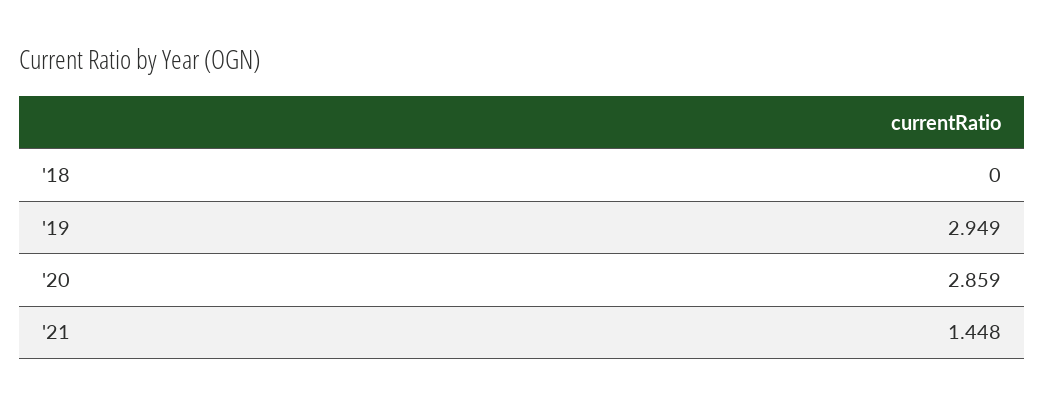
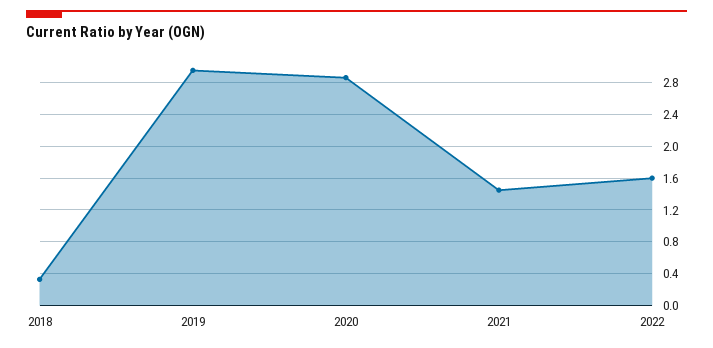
'18: 0 -> 0.3
2022: none -> 1.6

